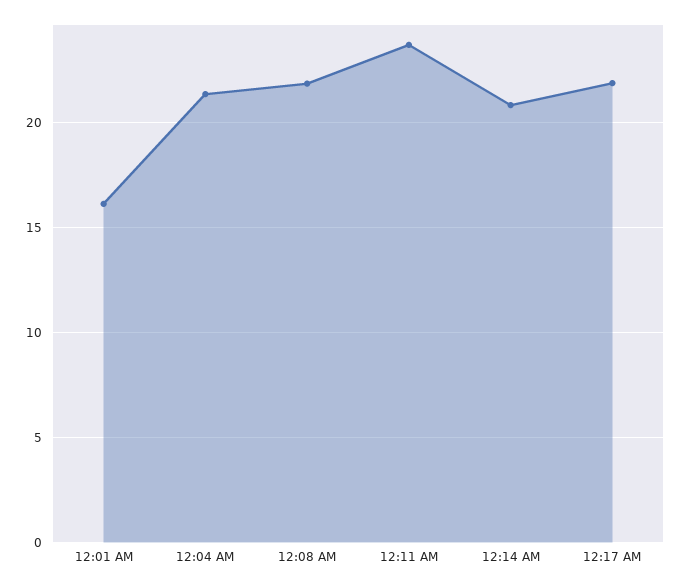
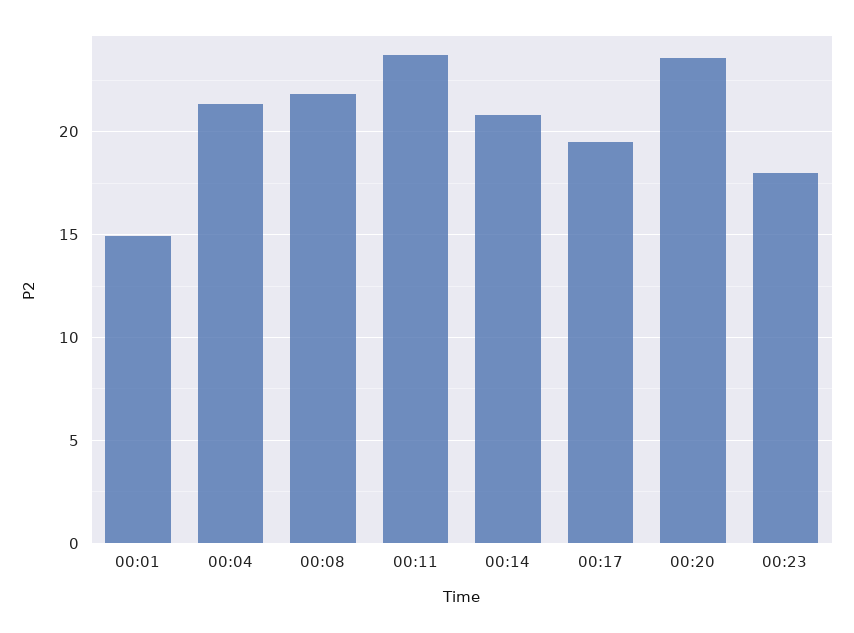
12:01 AM: 16 -> 15
12:17 AM: 22 -> 19.5
00:20: none -> 23.5
00:23: none -> 18

